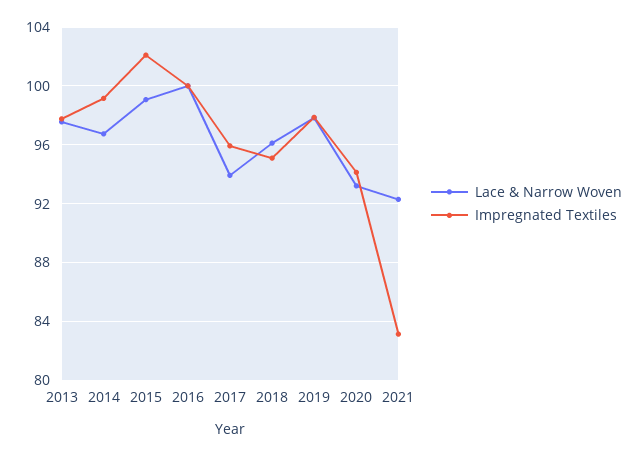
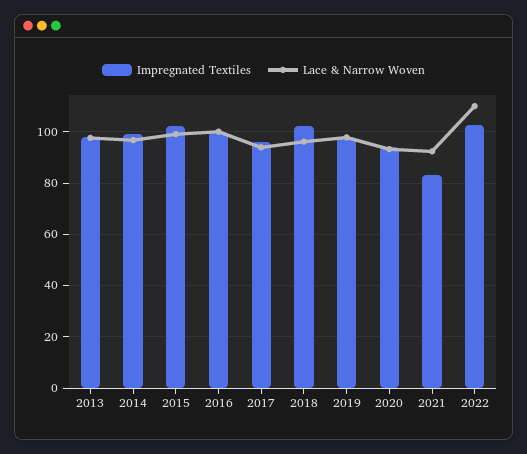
Impregnated Textiles, 2018: 95 -> 102.5
Impregnated Textiles, 2022: none -> 102.5
Lace & Narrow Woven, 2022: none -> 110

